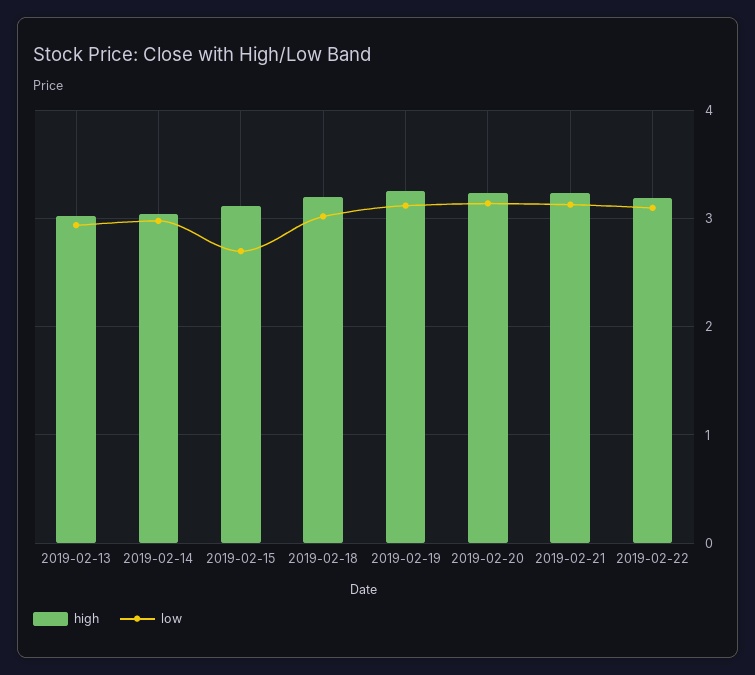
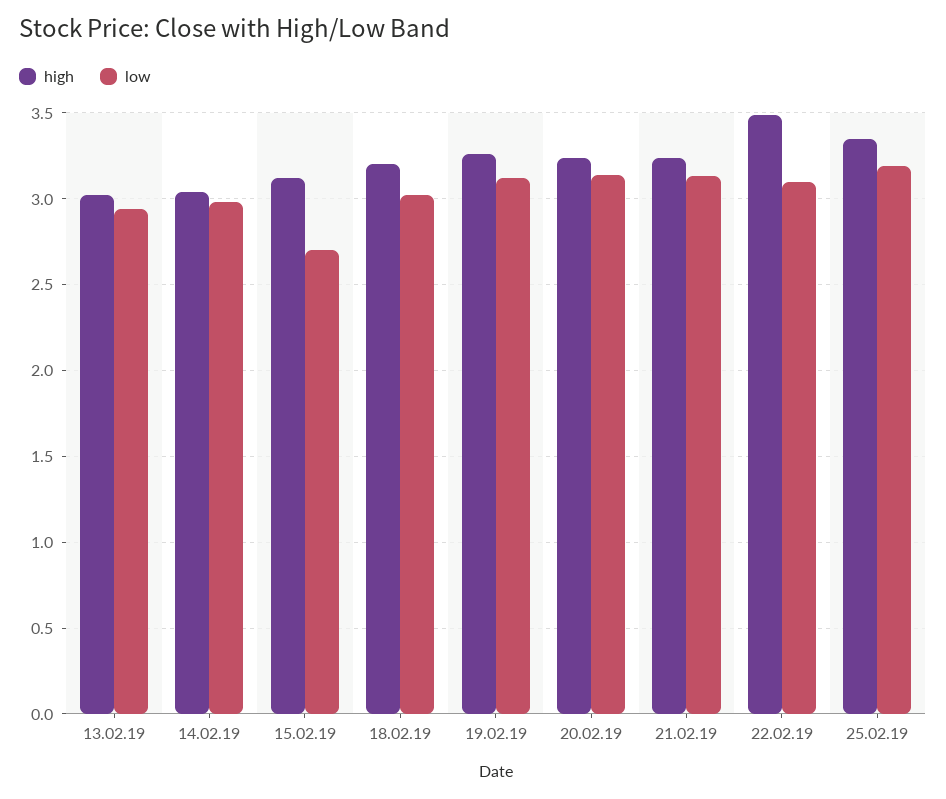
high, 2019-02-22: 3.2 -> 3.5
high, 25.02.19: none -> 3.35
low, 25.02.19: none -> 3.2

